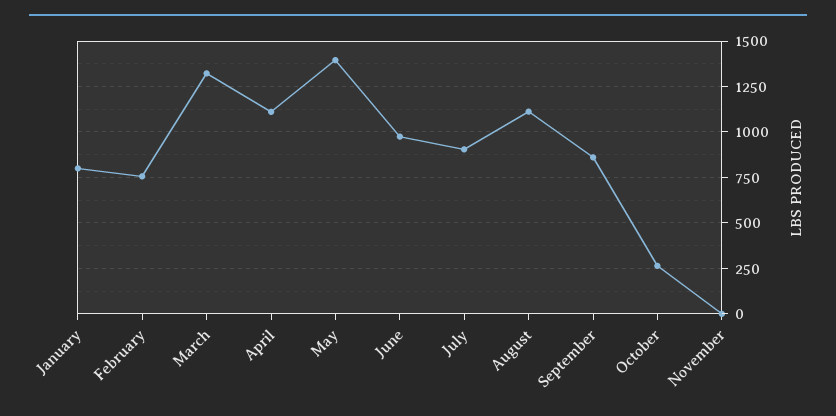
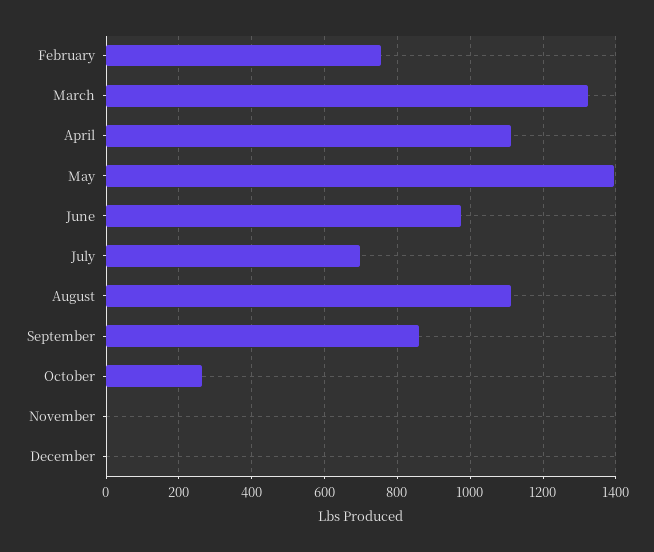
January: 800 -> none
July: 900 -> 700
December: none -> 0

